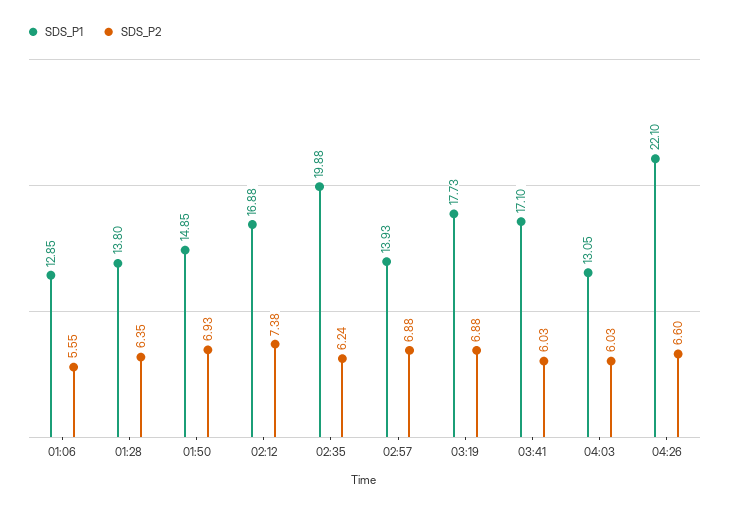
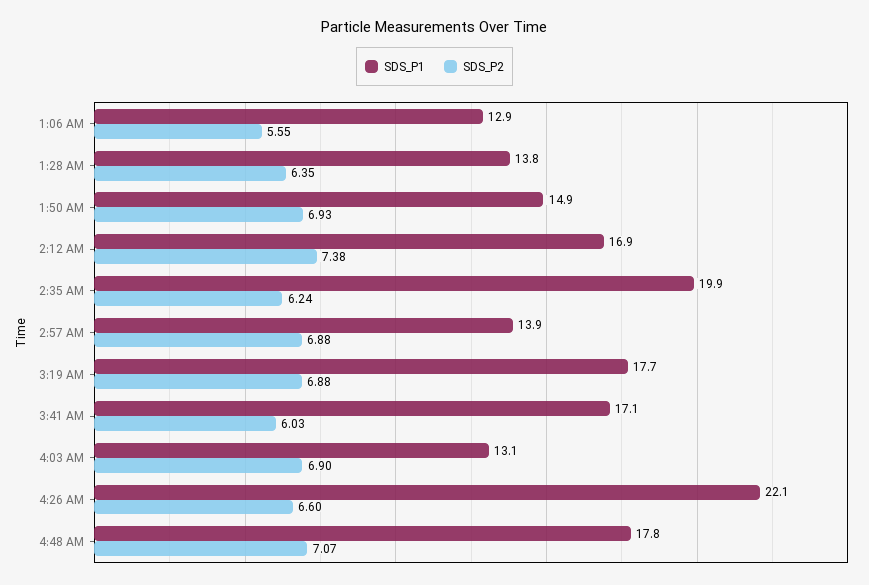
SDS_P2, 04:03: 6.03 -> 6.9
SDS_P1, 4:48 AM: none -> 17.8
SDS_P2, 4:48 AM: none -> 7.07

